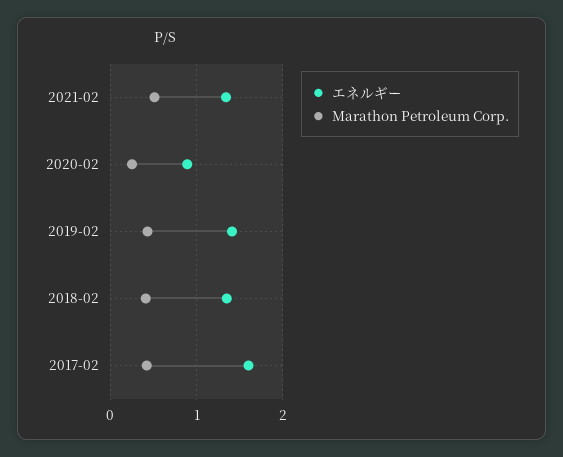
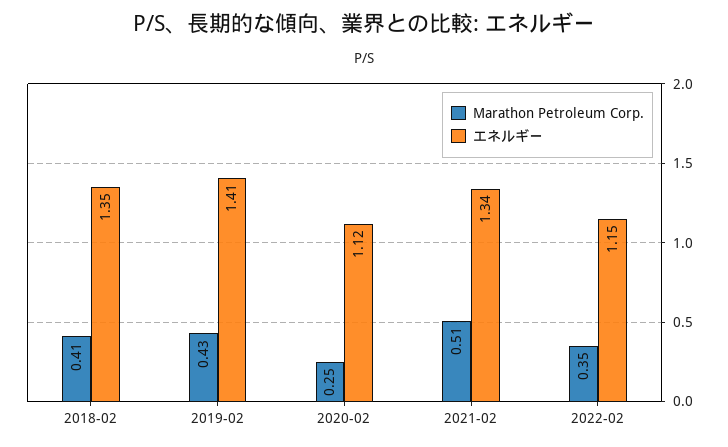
エネルギー, 2020-02: 0.9 -> 1.12
エネルギー, 2017-02: 1.6 -> none
Marathon Petroleum Corp., 2017-02: 0.4 -> none
Marathon Petroleum Corp., 2022-02: none -> 0.35
エネルギー, 2022-02: none -> 1.15

